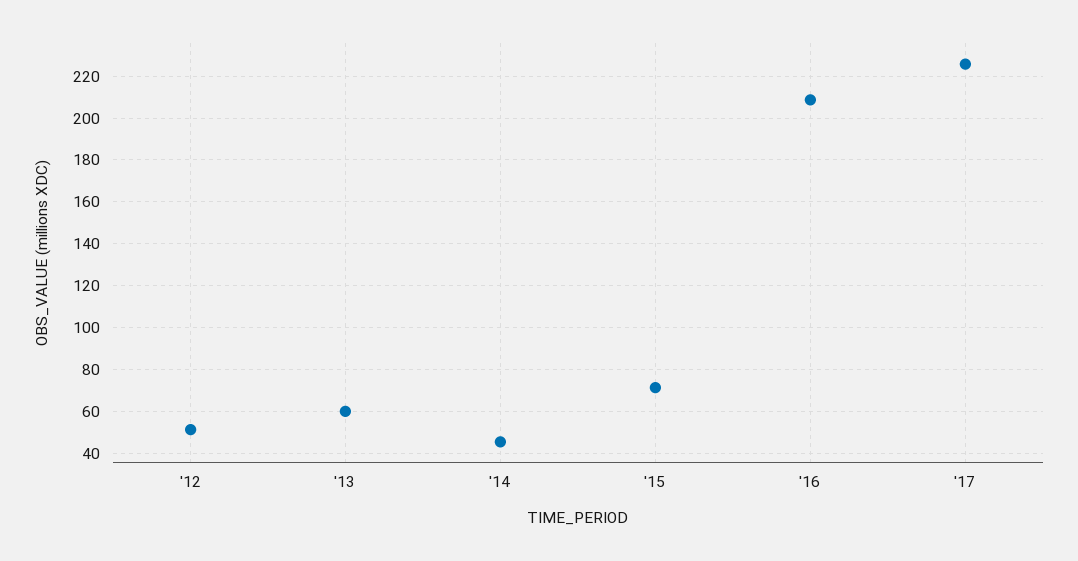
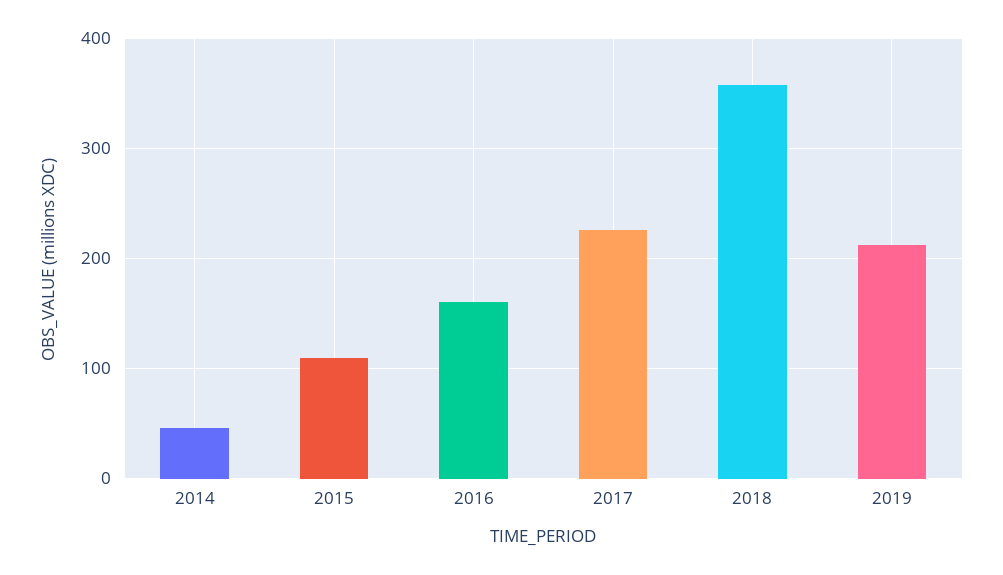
'12: 50 -> none
'13: 60 -> none
'15: 70 -> 110
'16: 210 -> 160
2018: none -> 360
2019: none -> 210

